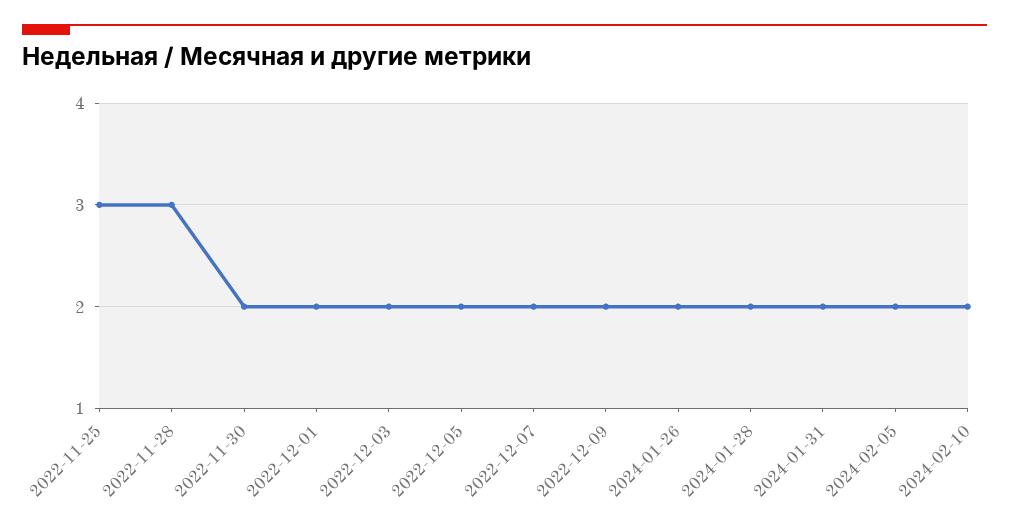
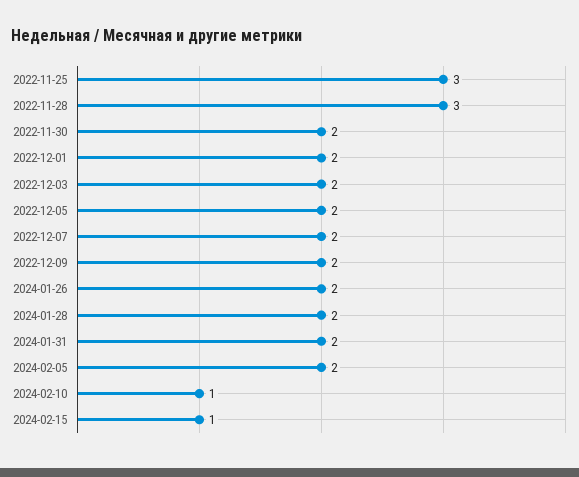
2024-02-10: 2 -> 1
2024-02-15: none -> 1

